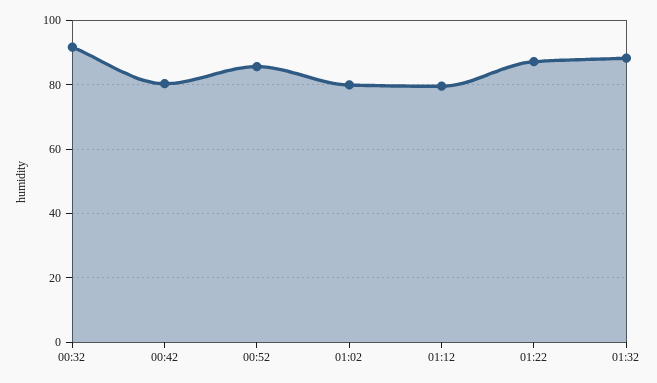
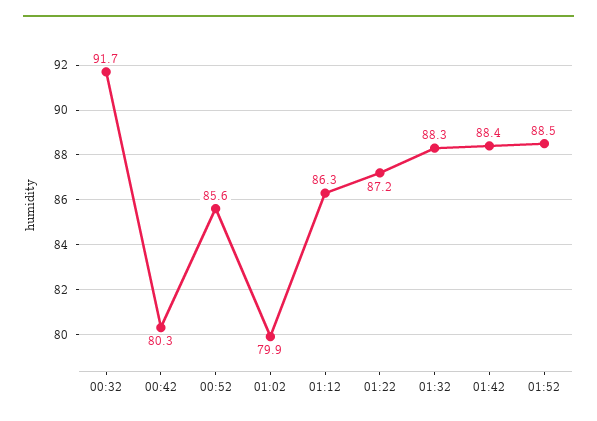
01:12: 80 -> 86.3
01:42: none -> 88.4
01:52: none -> 88.5

